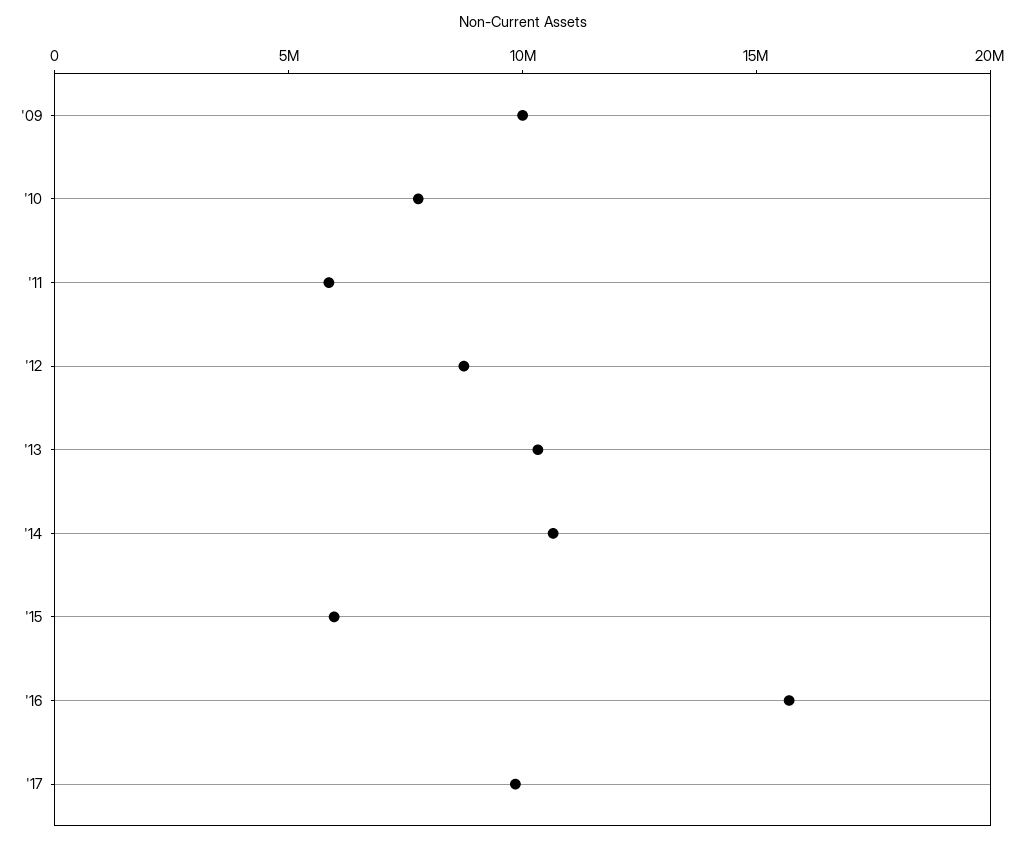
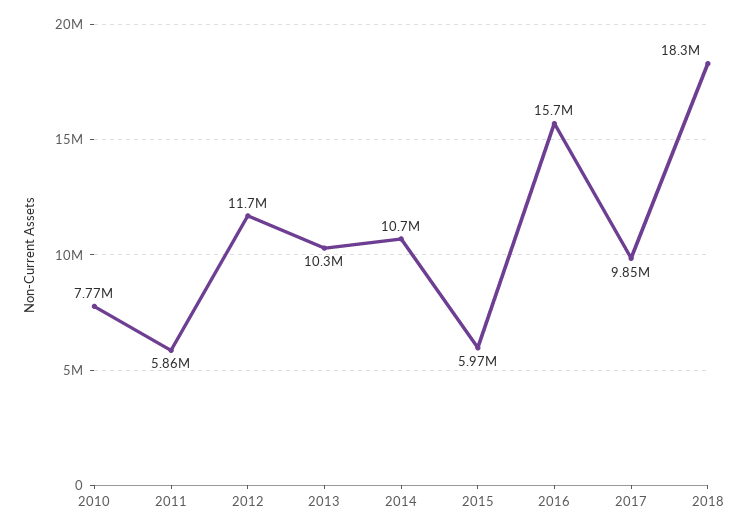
'09: 10000000 -> none
'12: 9000000 -> 11700000
2018: none -> 18300000

